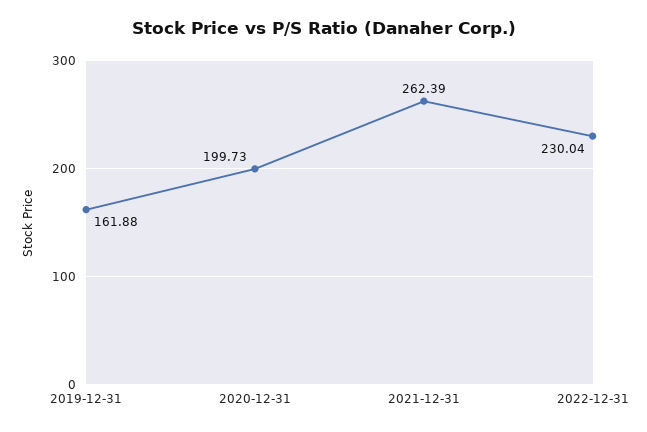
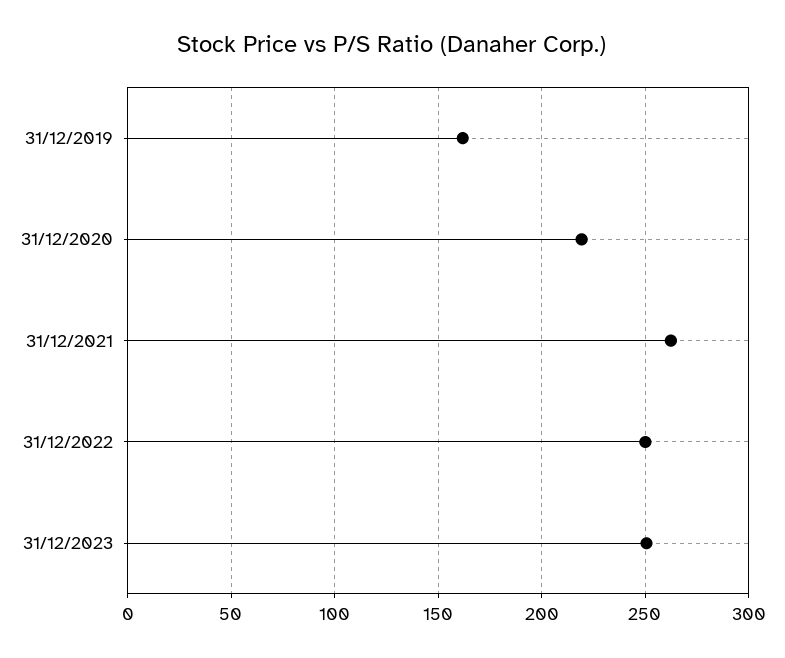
2020-12-31: 199.73 -> 220
2022-12-31: 230.04 -> 250
31/12/2023: none -> 250

